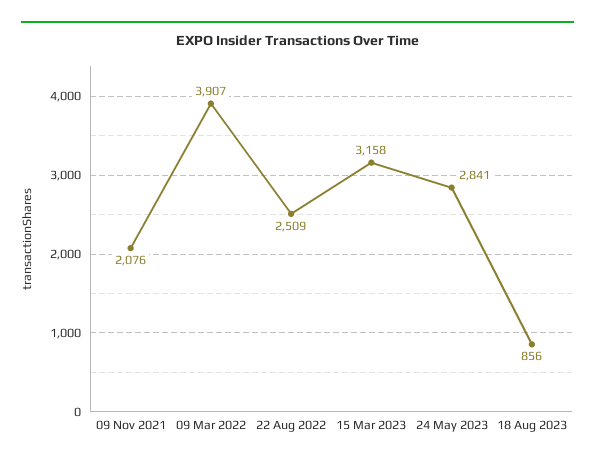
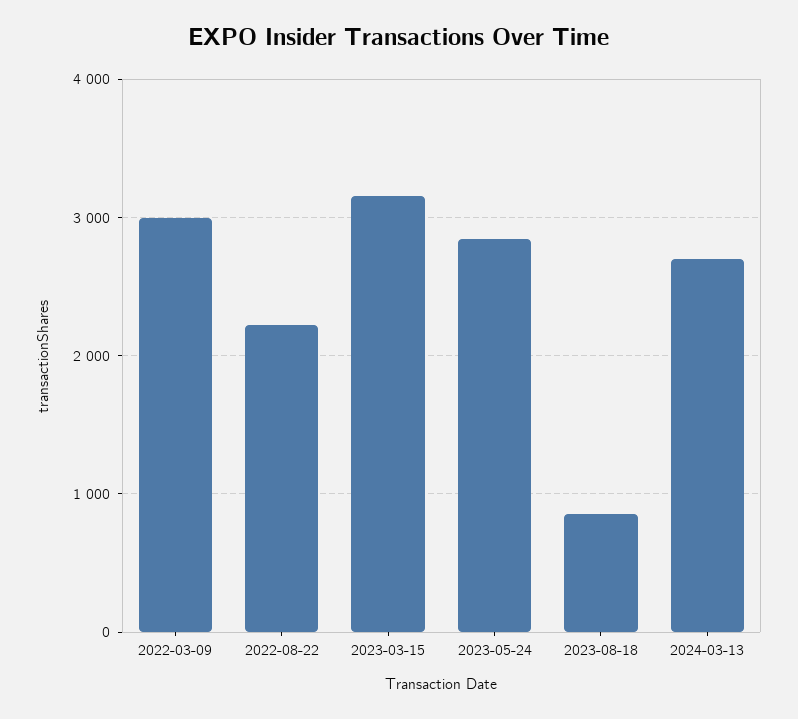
09 Nov 2021: 2076 -> none
09 Mar 2022: 3907 -> 3000
22 Aug 2022: 2509 -> 2200
2024-03-13: none -> 2700

